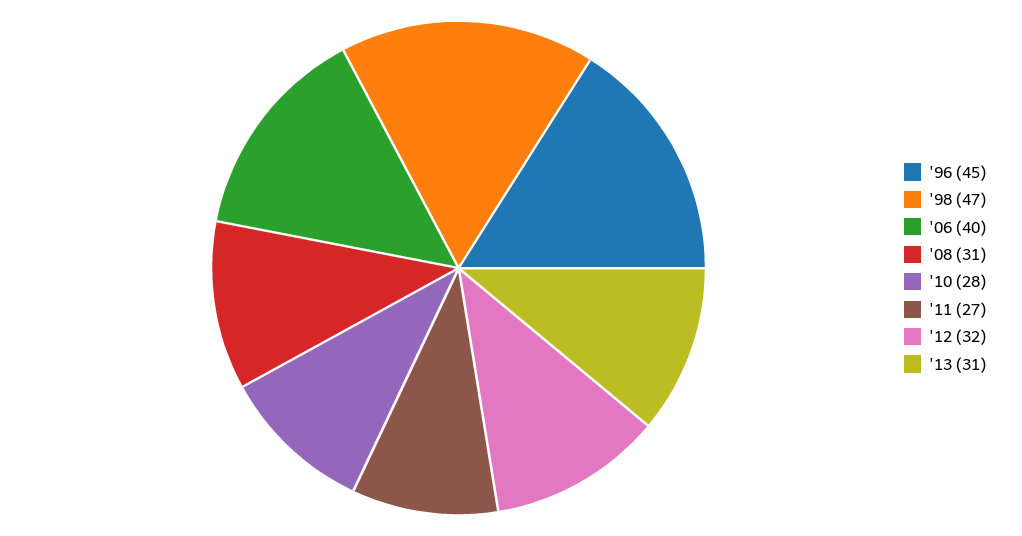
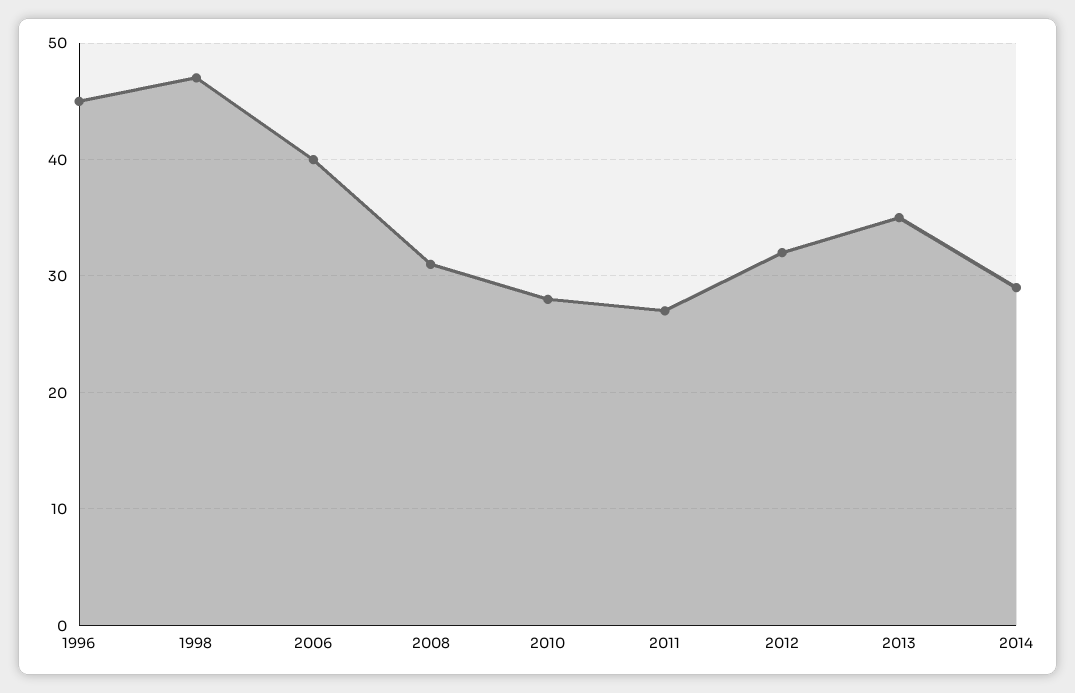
'13: 31 -> 35
2014: none -> 29

